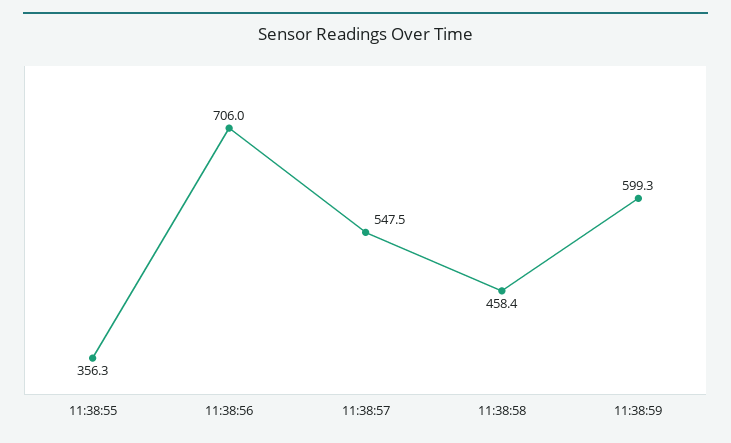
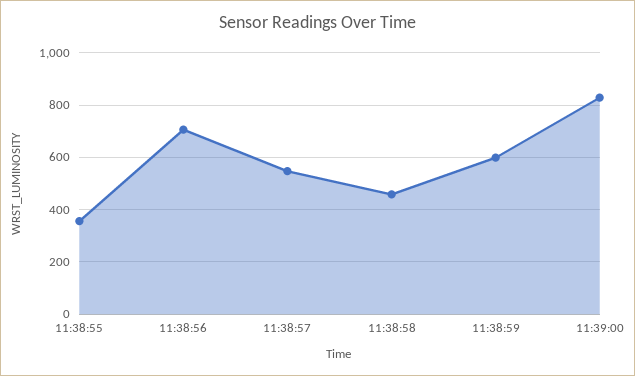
11:39:00: none -> 825

